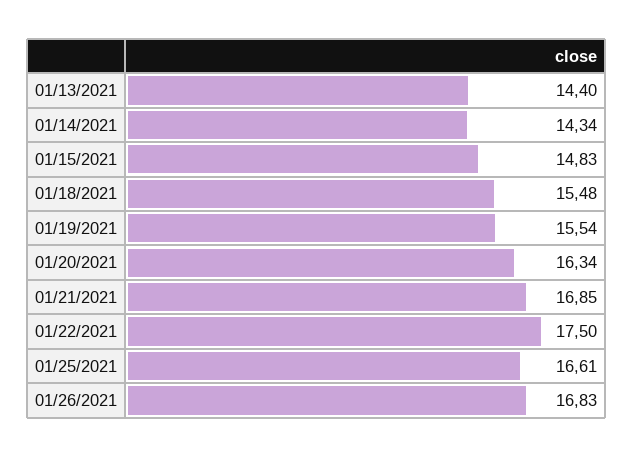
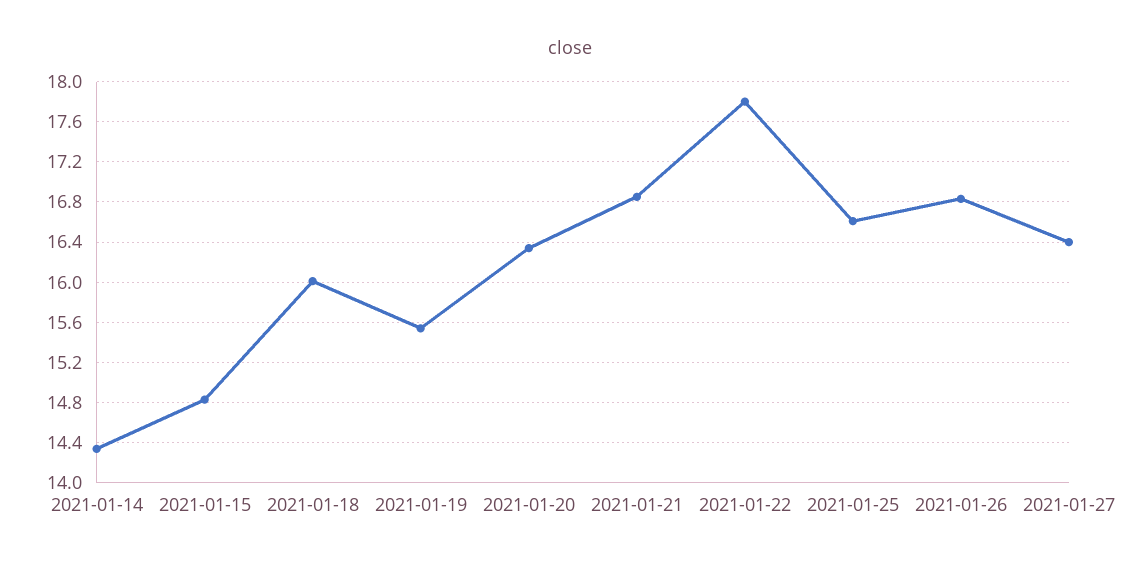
01/13/2021: 14.4 -> none
01/18/2021: 15.48 -> 16
01/22/2021: 17.5 -> 17.8
2021-01-27: none -> 16.4

